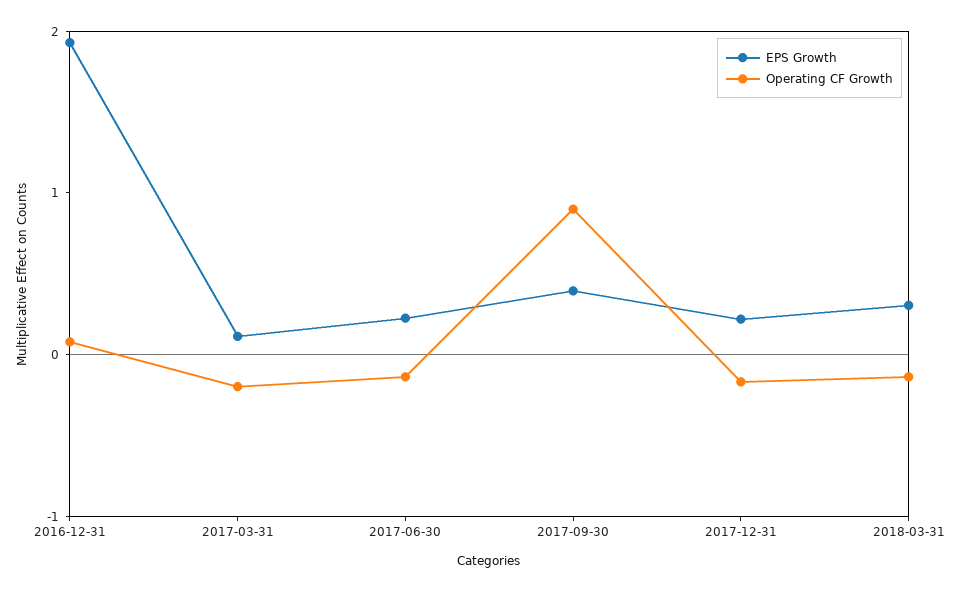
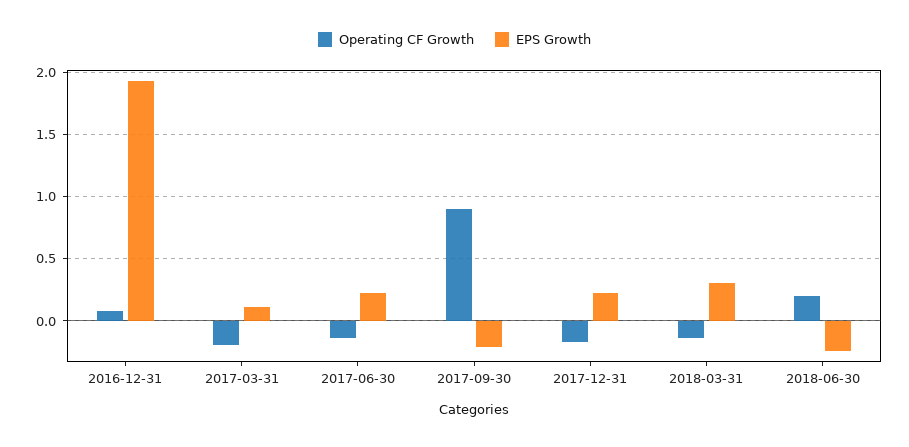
EPS Growth, 2017-09-30: 0.4 -> -0.2
Operating CF Growth, 2018-06-30: none -> 0.2
EPS Growth, 2018-06-30: none -> -0.25

